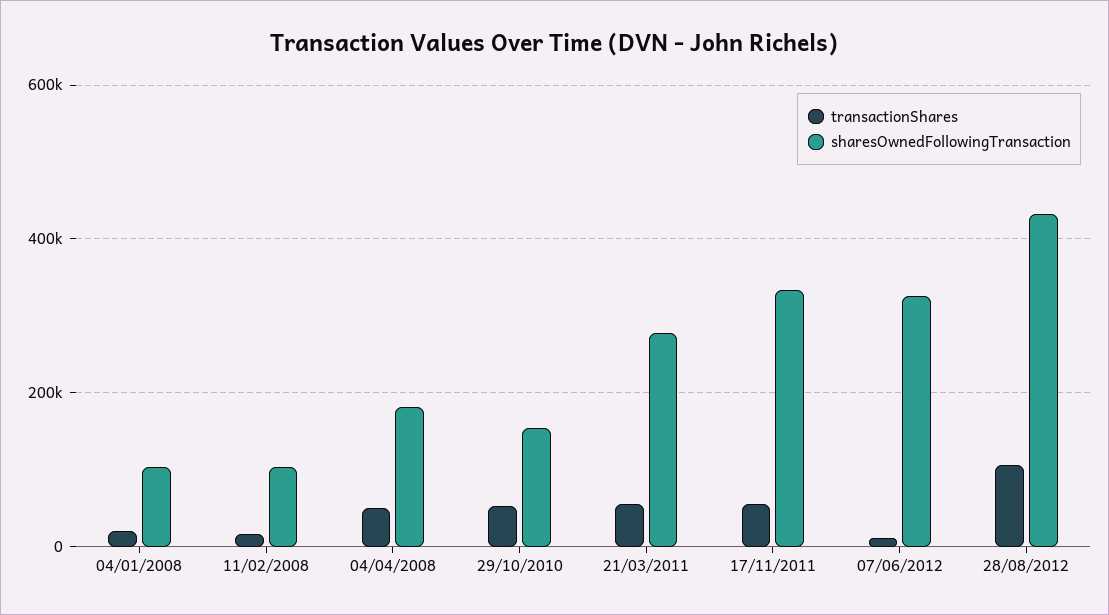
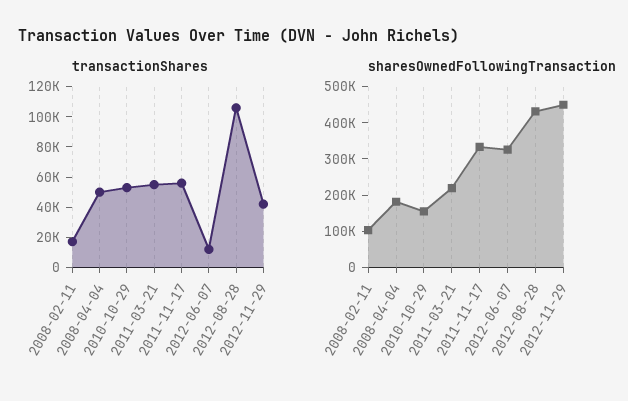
transactionShares, 04/01/2008: 20000 -> none
sharesOwnedFollowingTransaction, 04/01/2008: 100000 -> none
sharesOwnedFollowingTransaction, 21/03/2011: 280000 -> 225000
transactionShares, 2012-11-29: none -> 40000
sharesOwnedFollowingTransaction, 2012-11-29: none -> 450000

